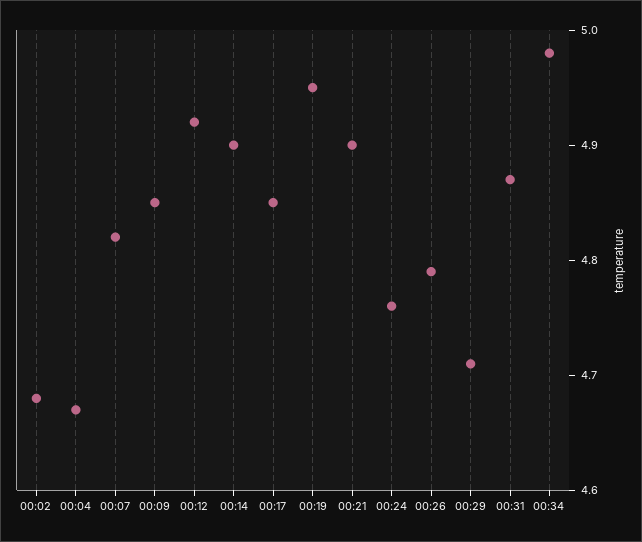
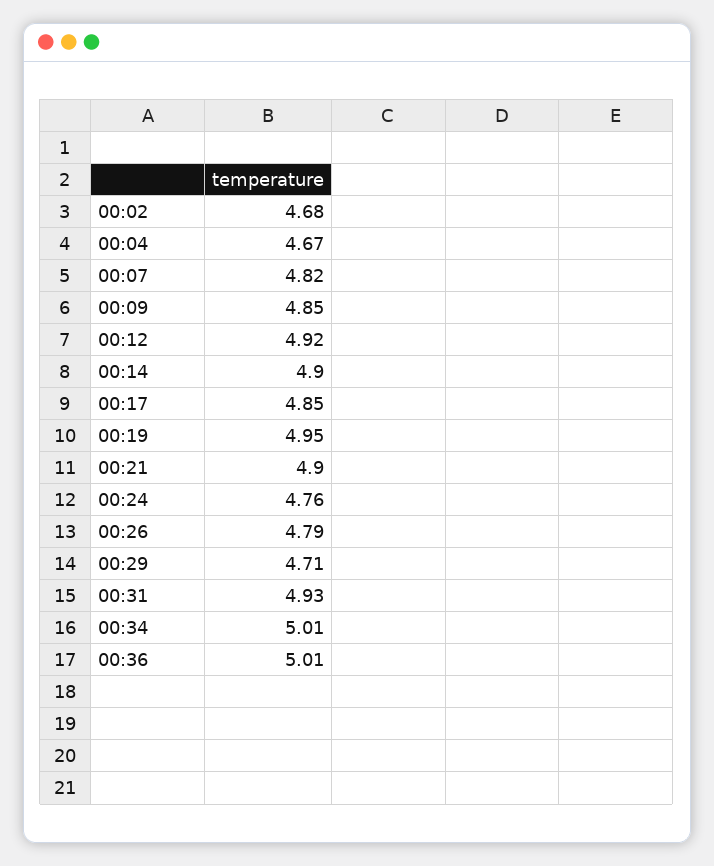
00:31: 4.87 -> 4.93
00:34: 4.98 -> 5.01
00:36: none -> 5.01

